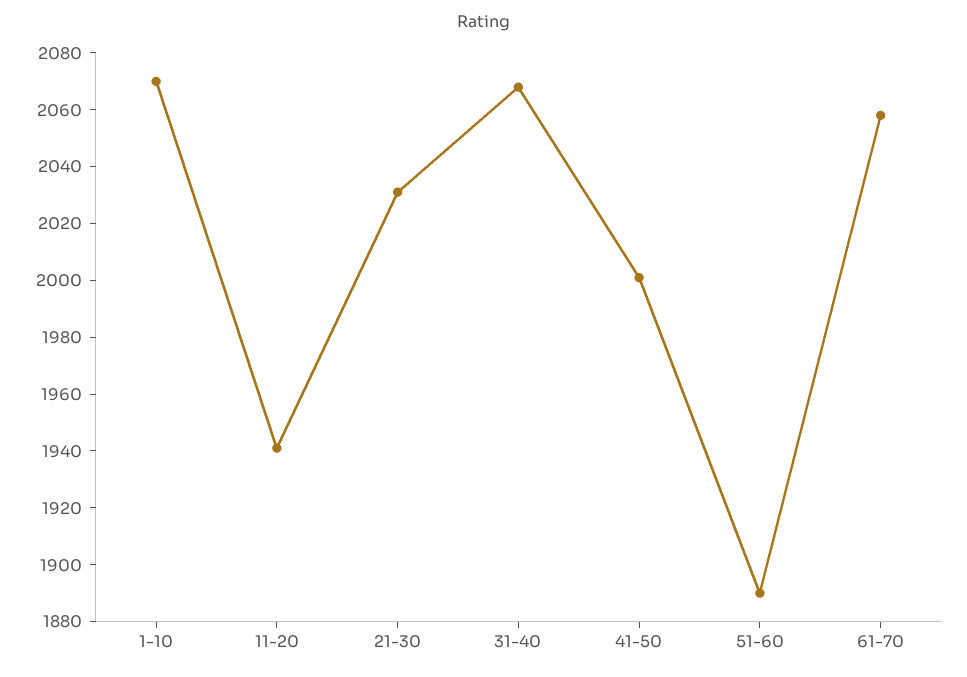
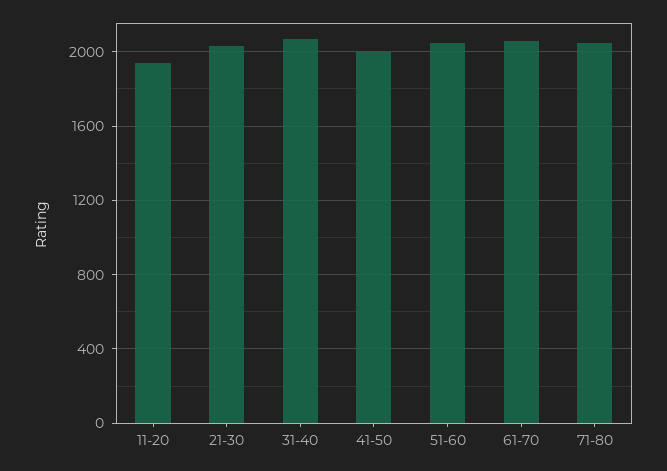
1-10: 2070 -> none
51-60: 1890 -> 2050
71-80: none -> 2050

